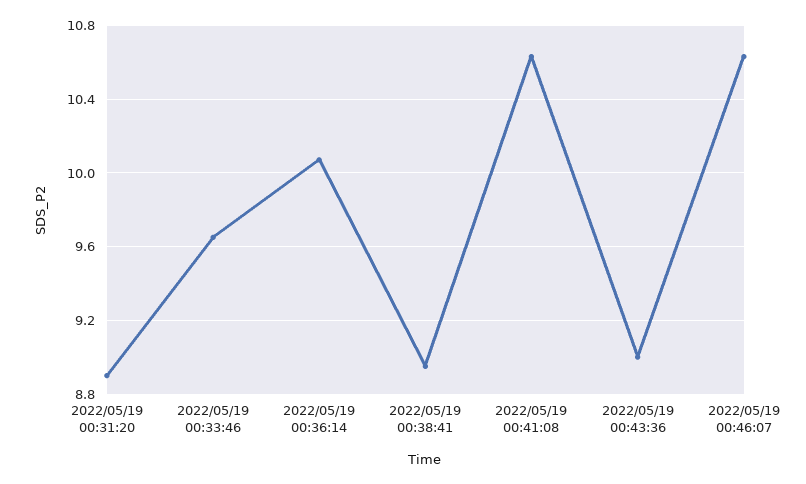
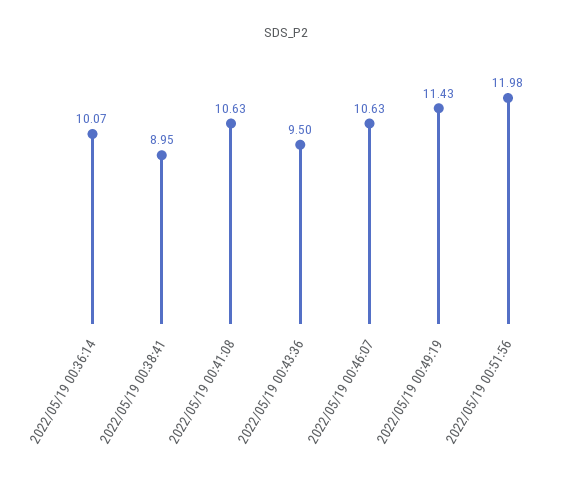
2022/05/19 00:31:20: 8.9 -> none
2022/05/19 00:33:46: 9.65 -> none
2022/05/19 00:43:36: 9 -> 9.5
2022/05/19 00:49:19: none -> 11.43
2022/05/19 00:51:56: none -> 11.98

